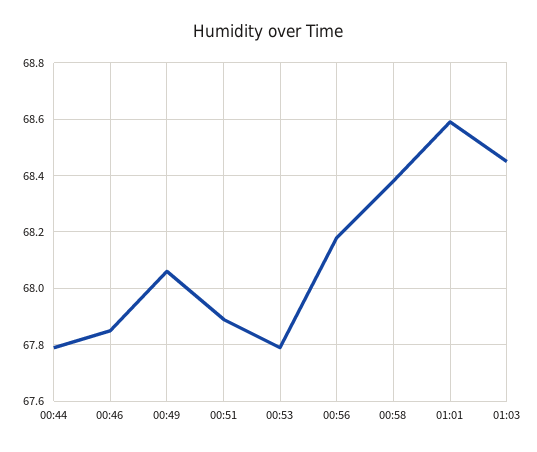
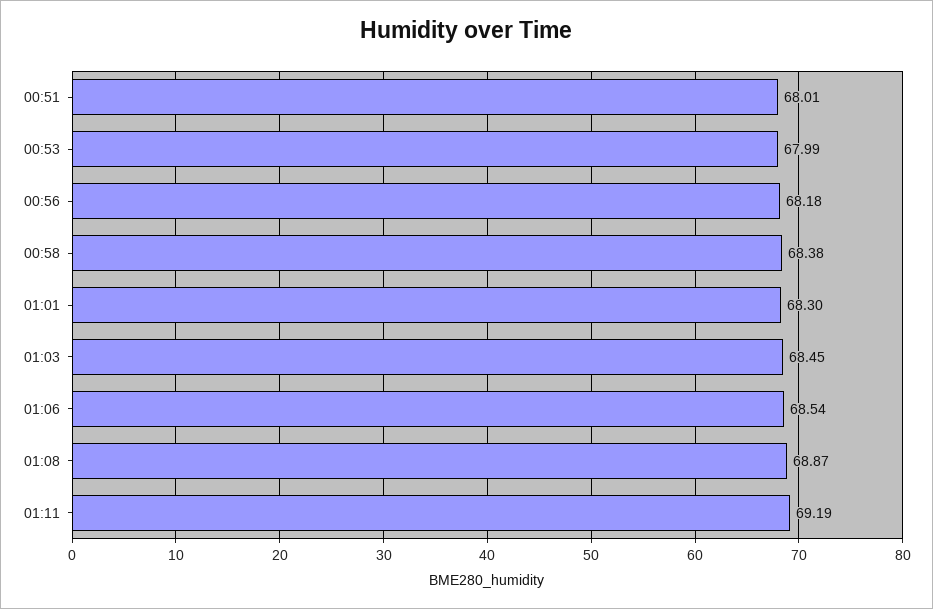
00:44: 67.8 -> none
00:46: 67.85 -> none
00:49: 68.05 -> none
00:51: 67.9 -> 68.01
00:53: 67.8 -> 67.99
01:01: 68.6 -> 68.3
01:06: none -> 68.54
01:08: none -> 68.87
01:11: none -> 69.19

